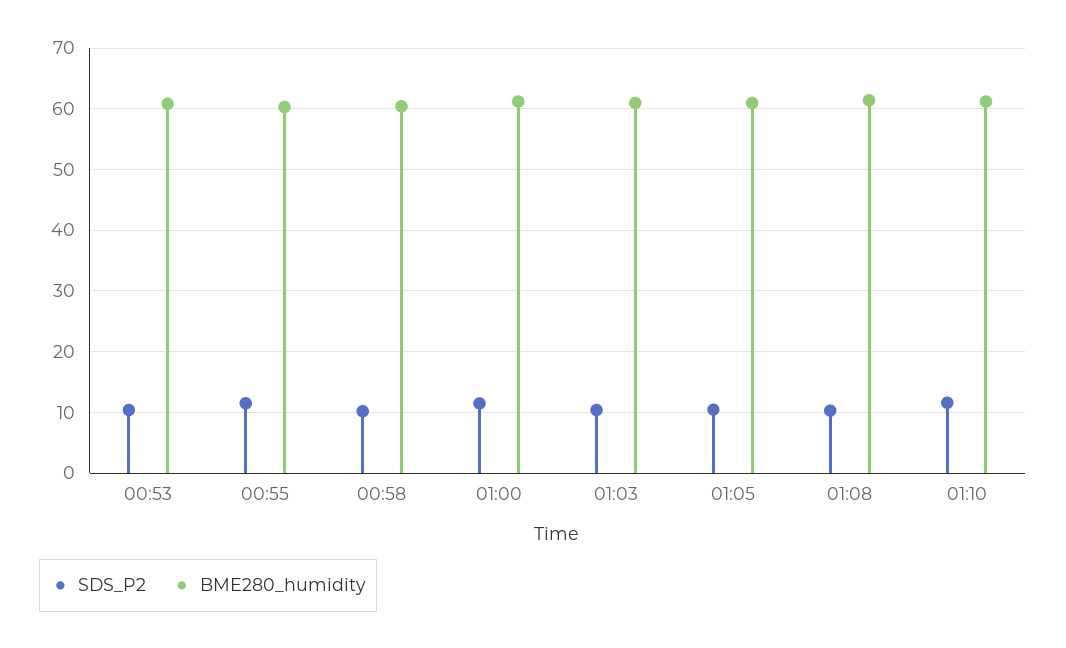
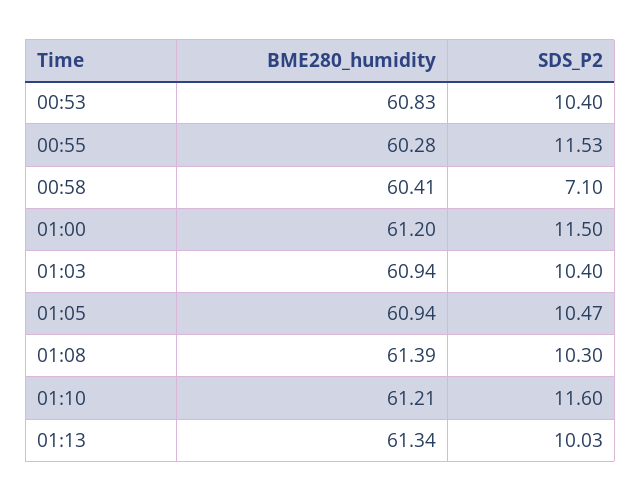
SDS_P2, 00:58: 10 -> 7.1
BME280_humidity, 01:13: none -> 61.34
SDS_P2, 01:13: none -> 10.03

